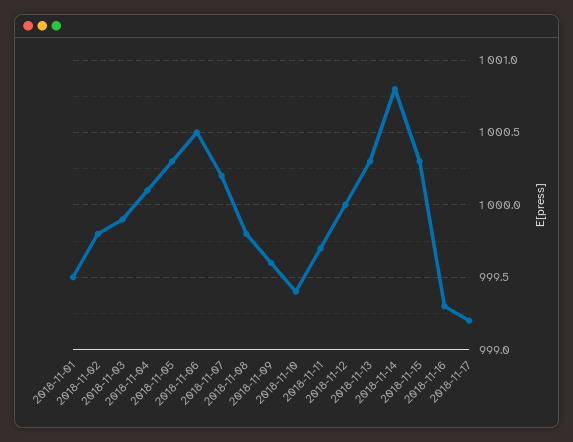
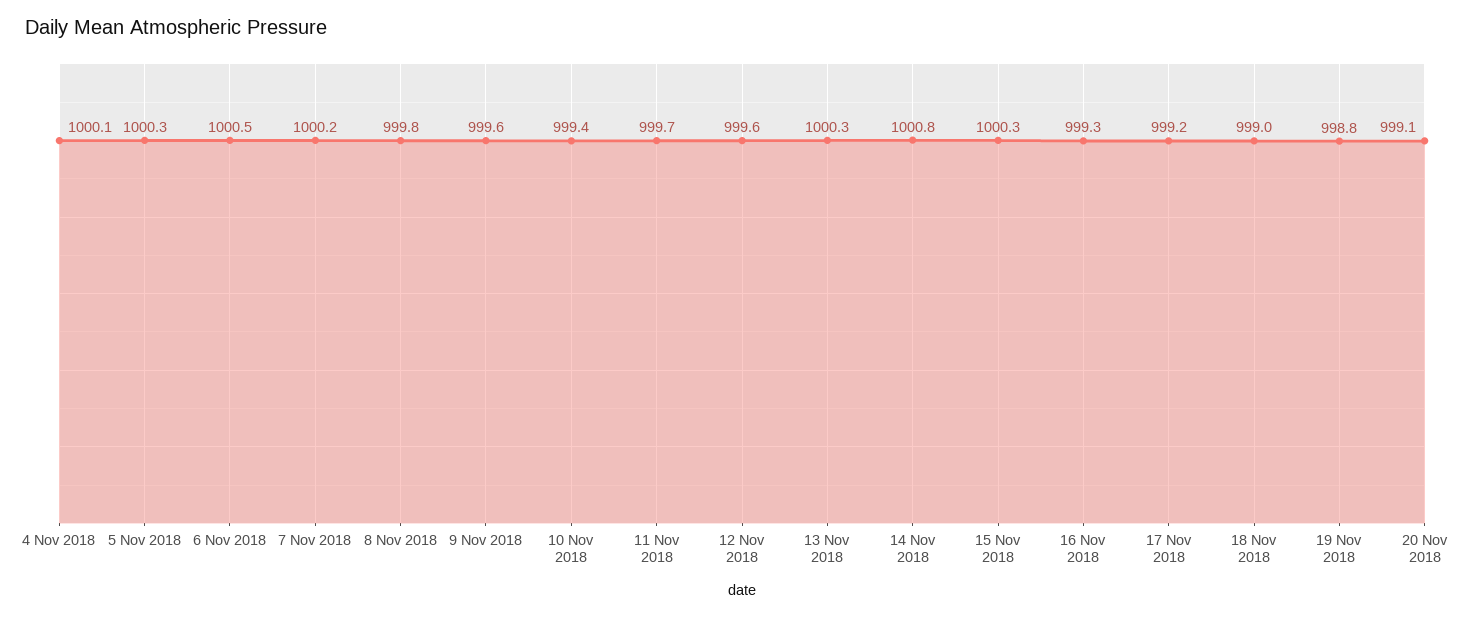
2018-11-01: 999.5 -> none
2018-11-02: 999.8 -> none
2018-11-03: 999.9 -> none
2018-11-12: 1000 -> 999.6
18 Nov 2018: none -> 999
19 Nov 2018: none -> 998.8
20 Nov 2018: none -> 999.1

